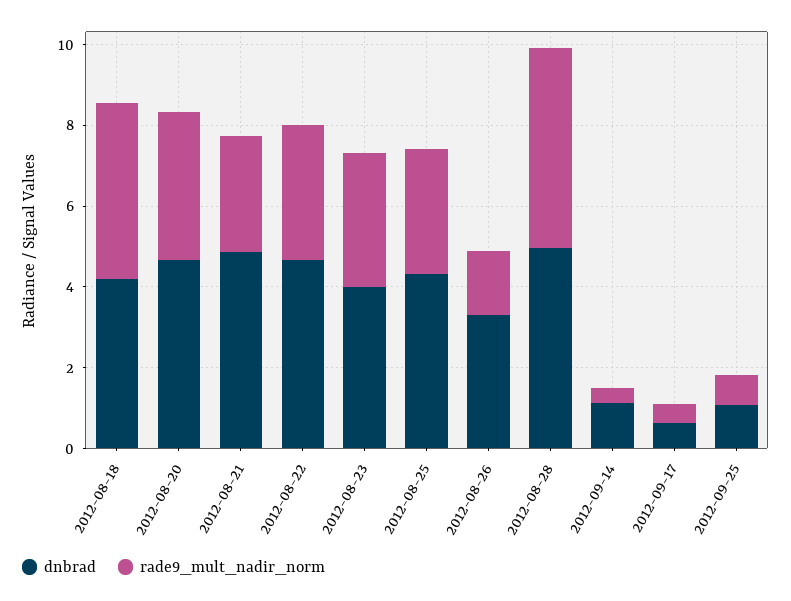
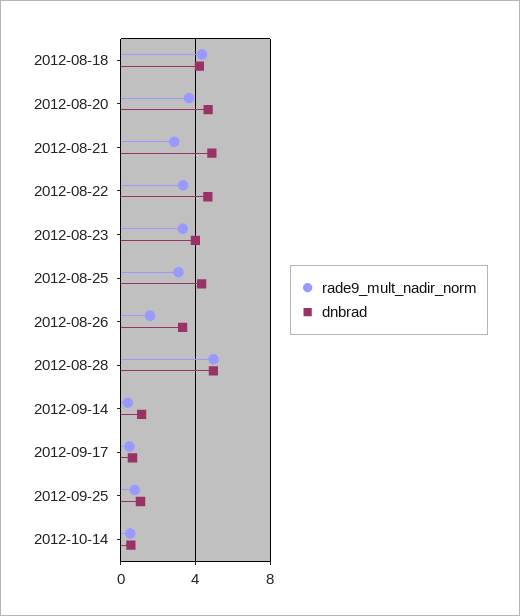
rade9_mult_nadir_norm, 2012-10-14: none -> 0.5
dnbrad, 2012-10-14: none -> 0.5

